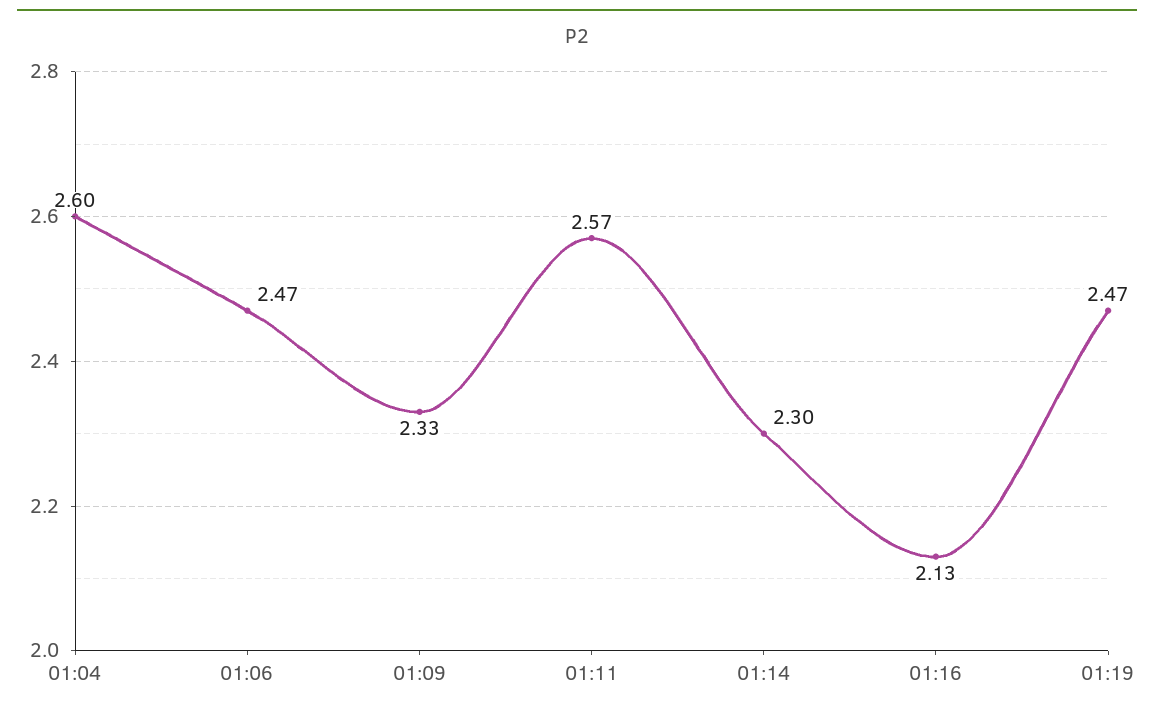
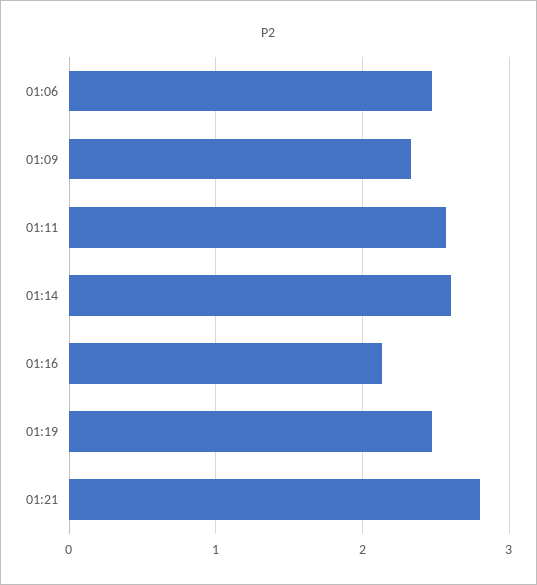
01:04: 2.6 -> none
01:14: 2.3 -> 2.6
01:21: none -> 2.8

